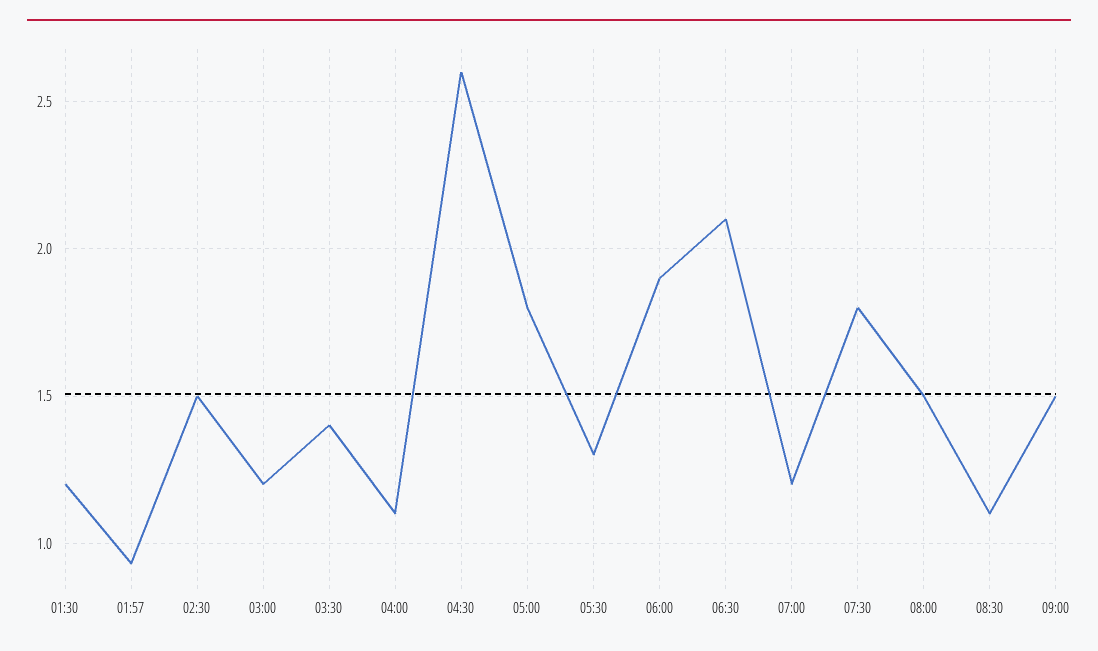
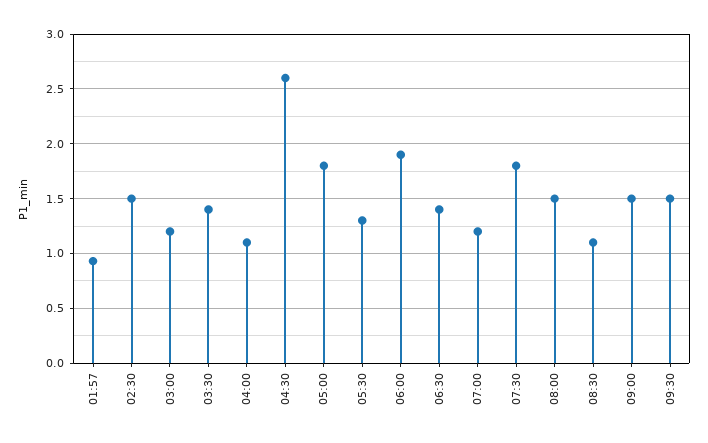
01:30: 1.2 -> none
06:30: 2.1 -> 1.4
09:30: none -> 1.5

